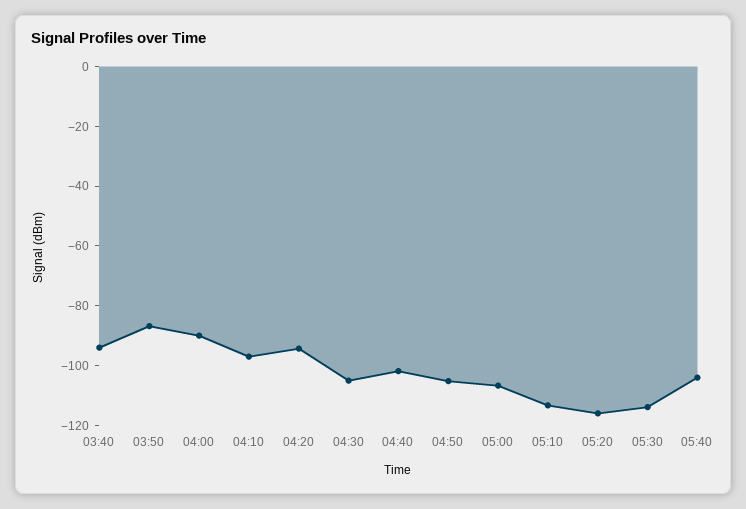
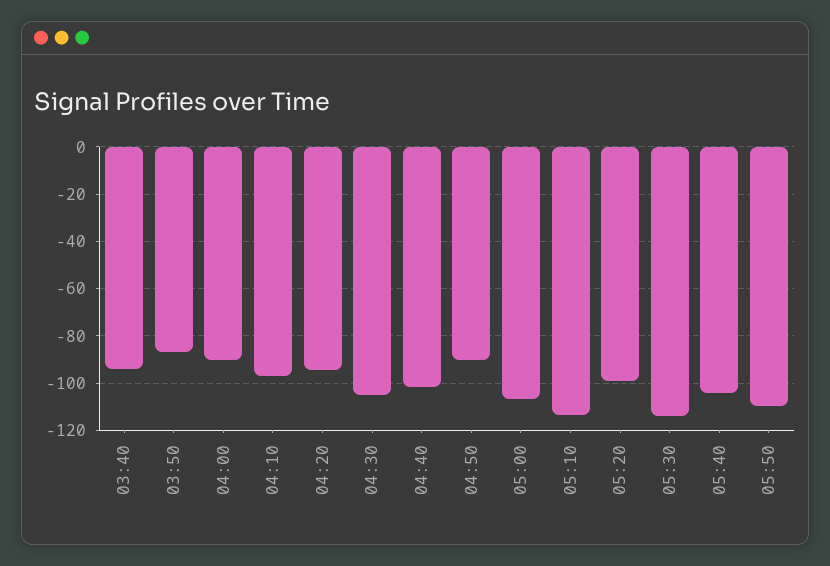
04:50: -105 -> -90
05:20: -115 -> -100
05:50: none -> -110

